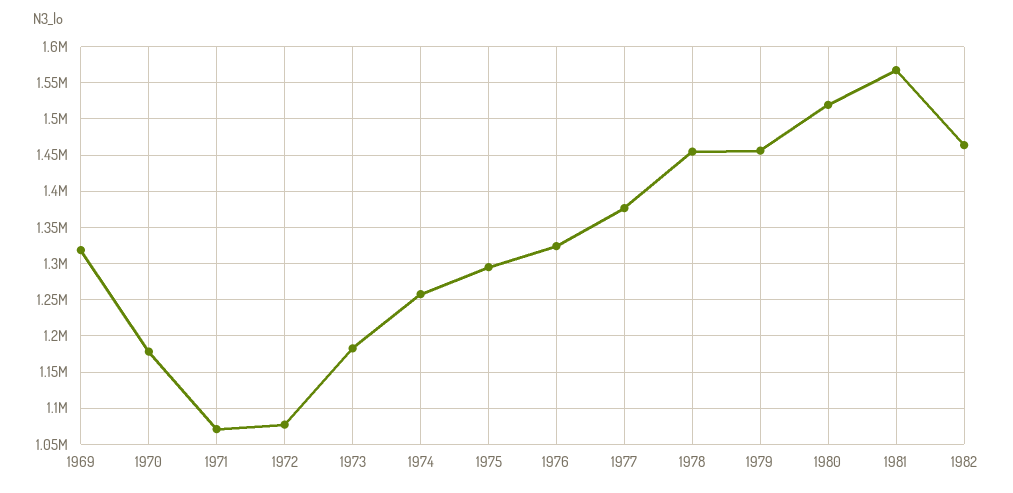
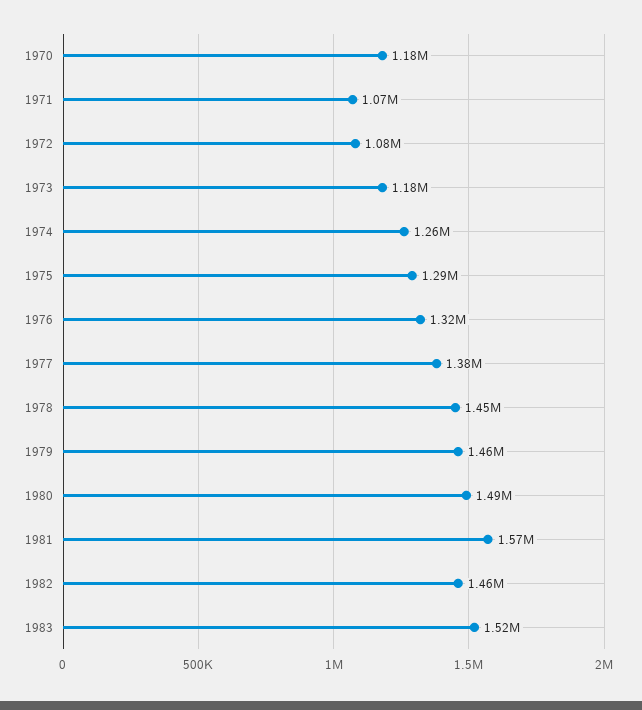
1969: 1320000 -> none
1980: 1520000 -> 1490000
1983: none -> 1520000

